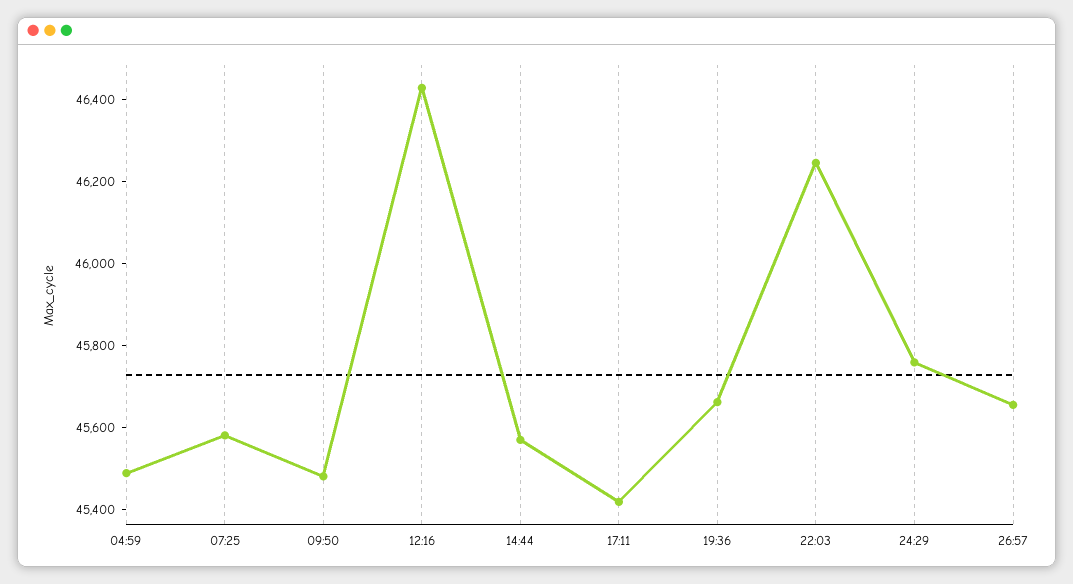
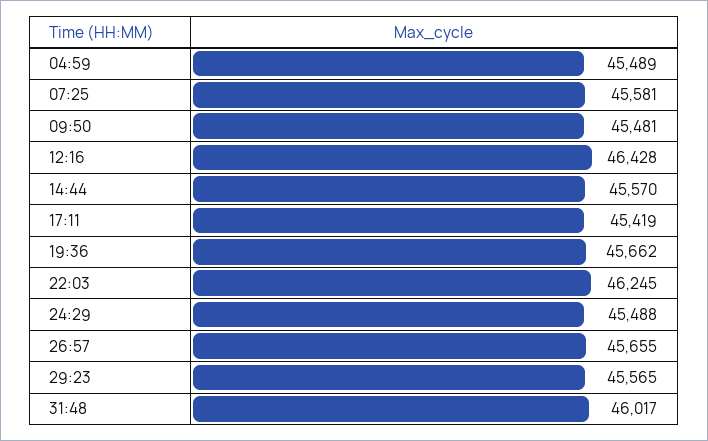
24:29: 45750 -> 45488
29:23: none -> 45565
31:48: none -> 46017

